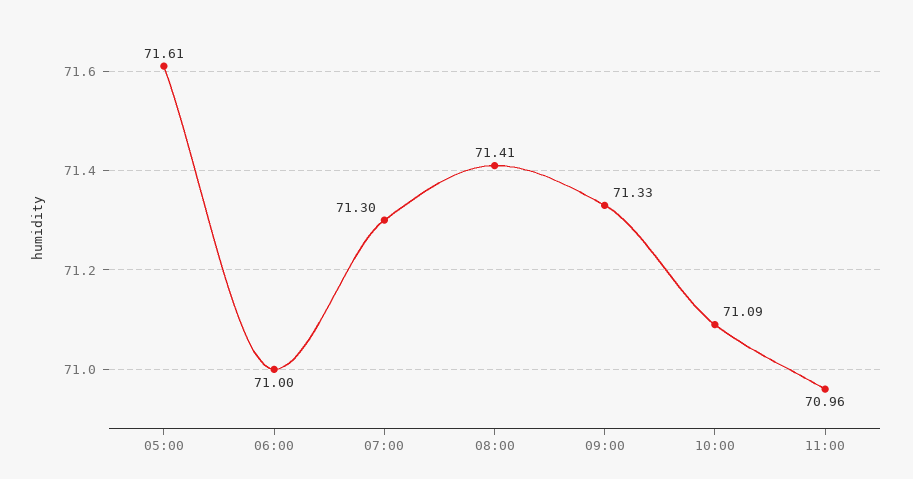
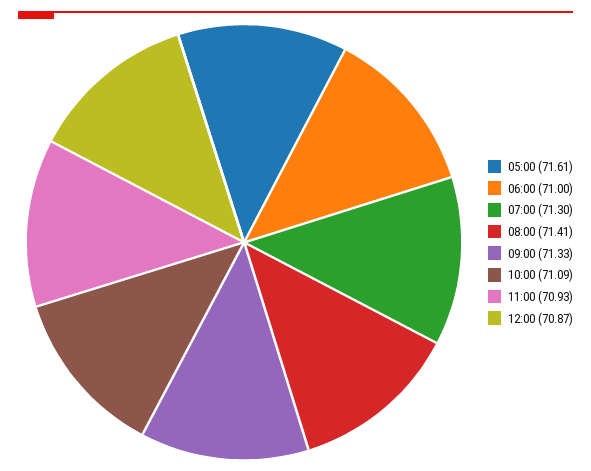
11:00: 70.96 -> 70.93
12:00: none -> 70.87

